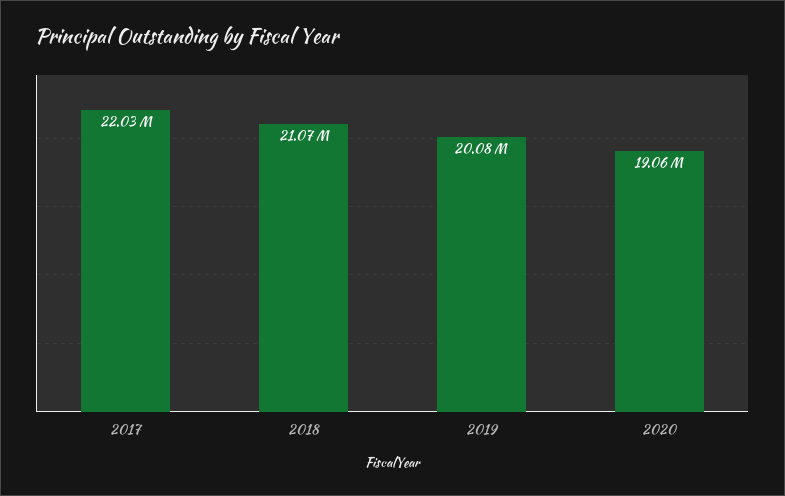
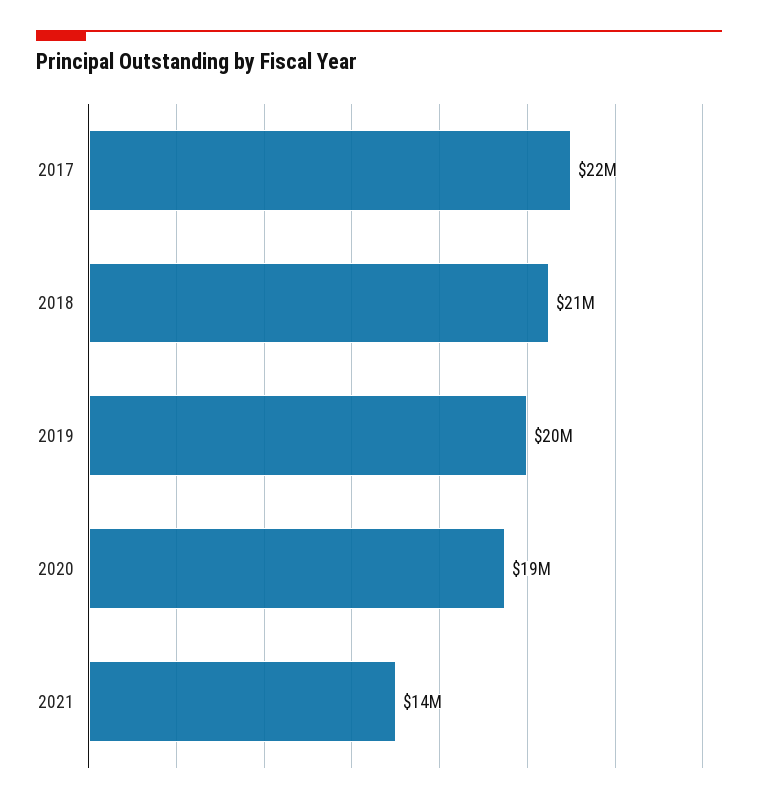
2021: none -> 14000000

